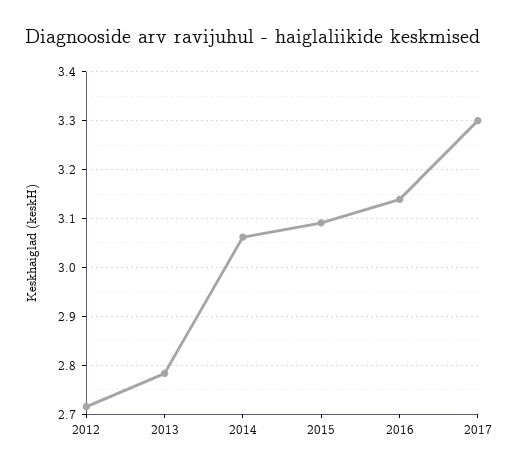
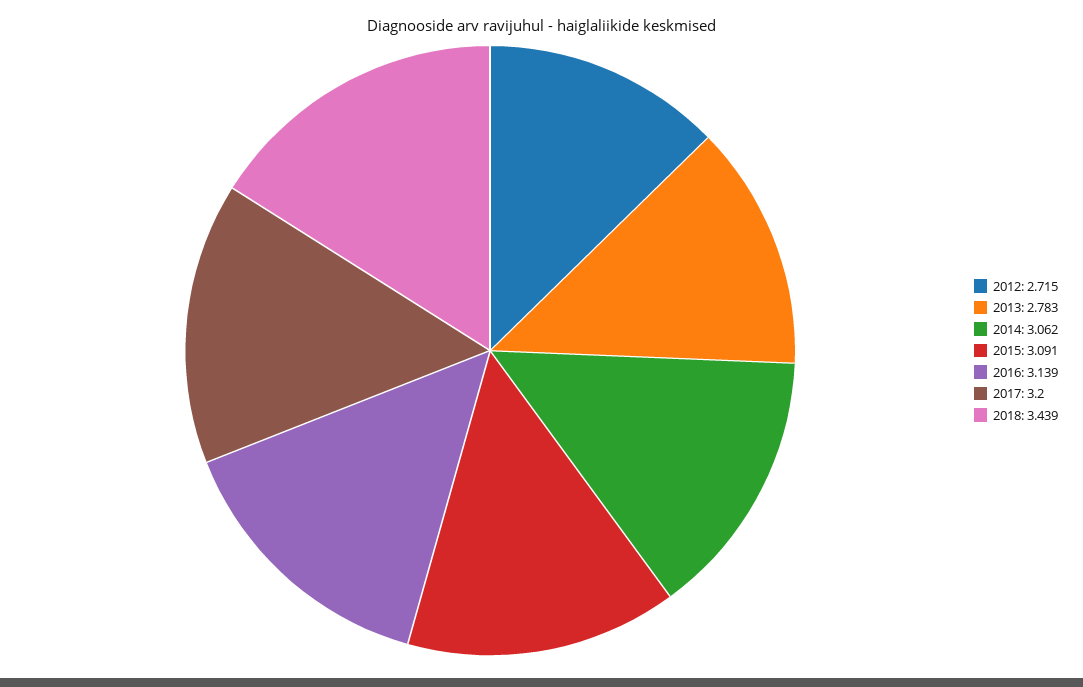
2017: 3.3 -> 3.2
2018: none -> 3.439

